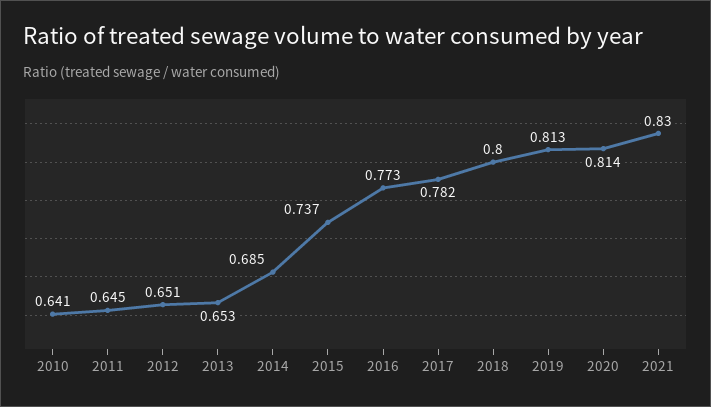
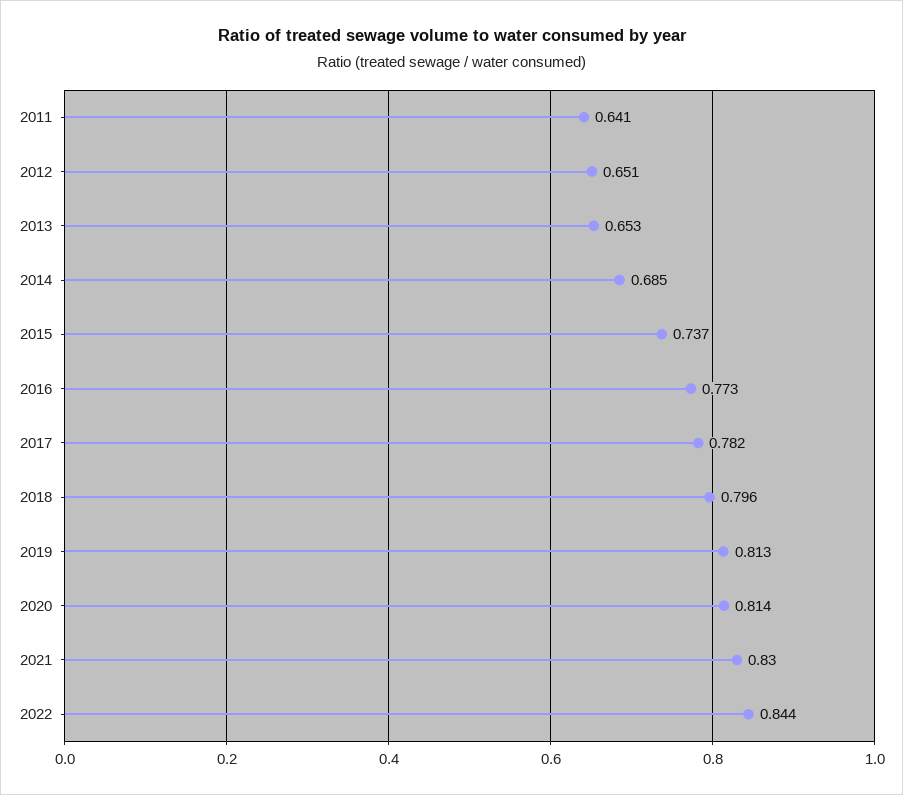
2010: 0.641 -> none
2011: 0.645 -> 0.641
2018: 0.8 -> 0.796
2022: none -> 0.844

